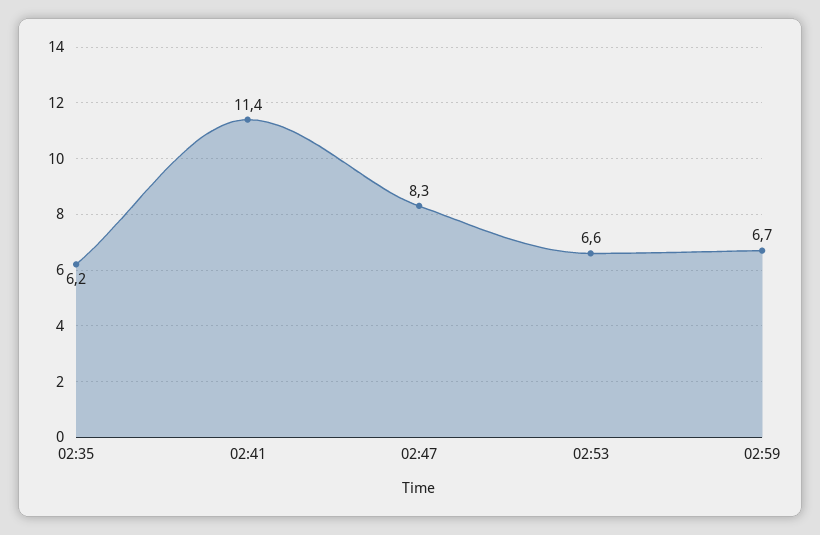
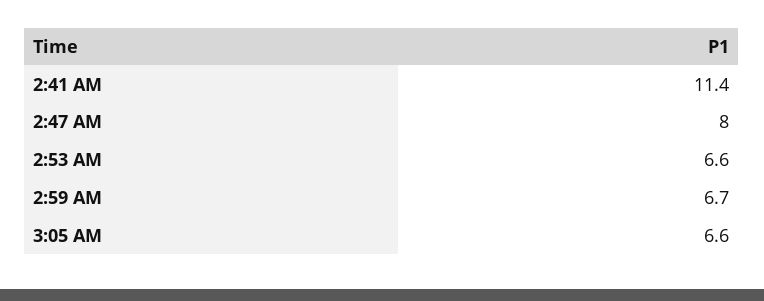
02:35: 6.2 -> none
02:47: 8.3 -> 8
3:05 AM: none -> 6.6

